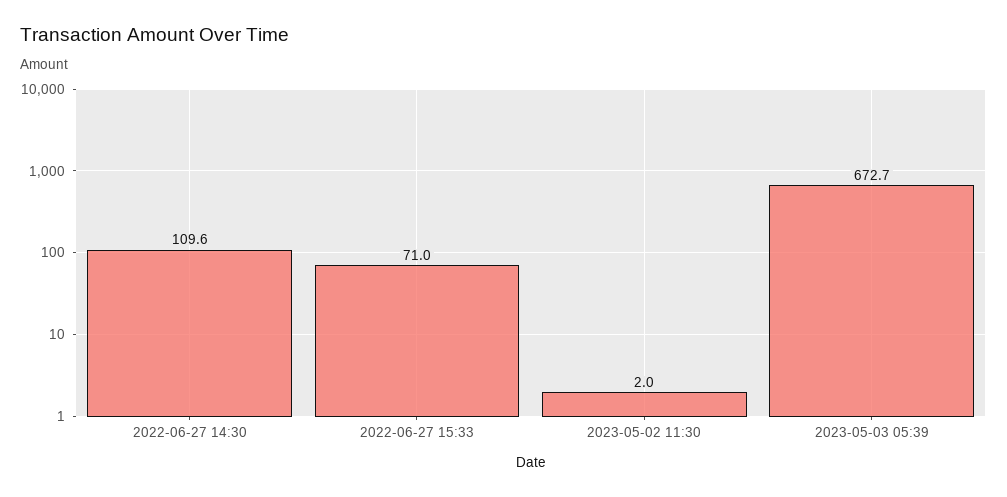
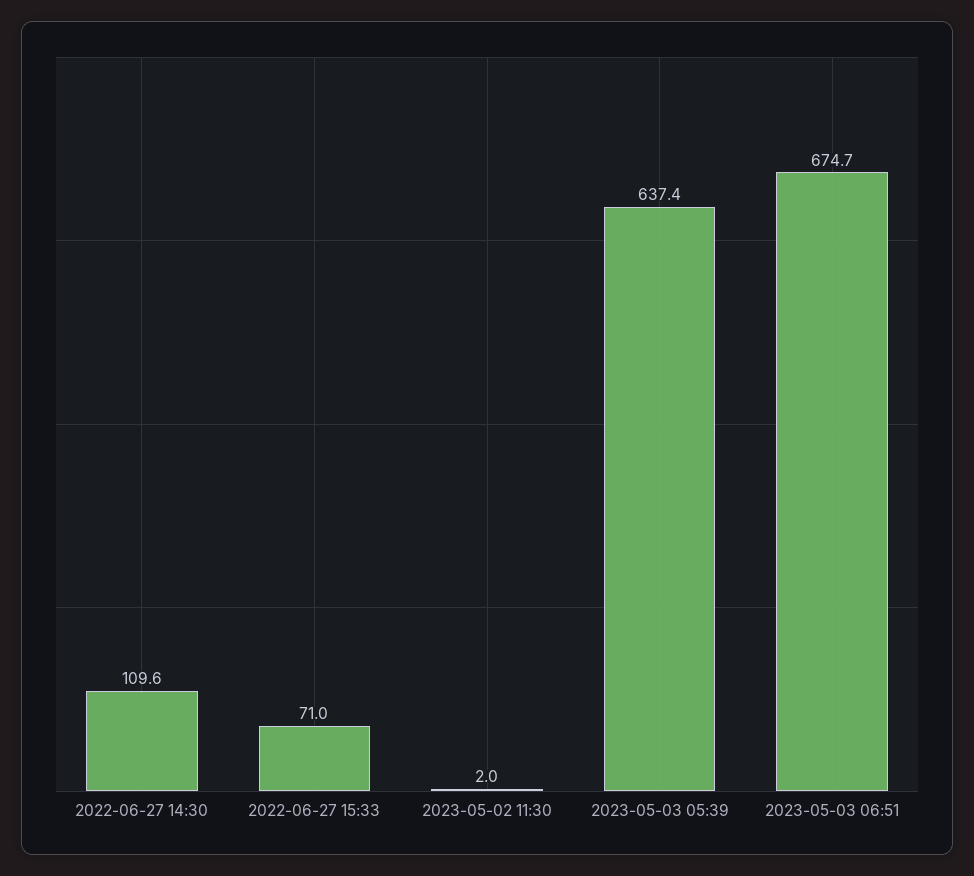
2023-05-03 05:39: 672.7 -> 637.4
2023-05-03 06:51: none -> 674.7

